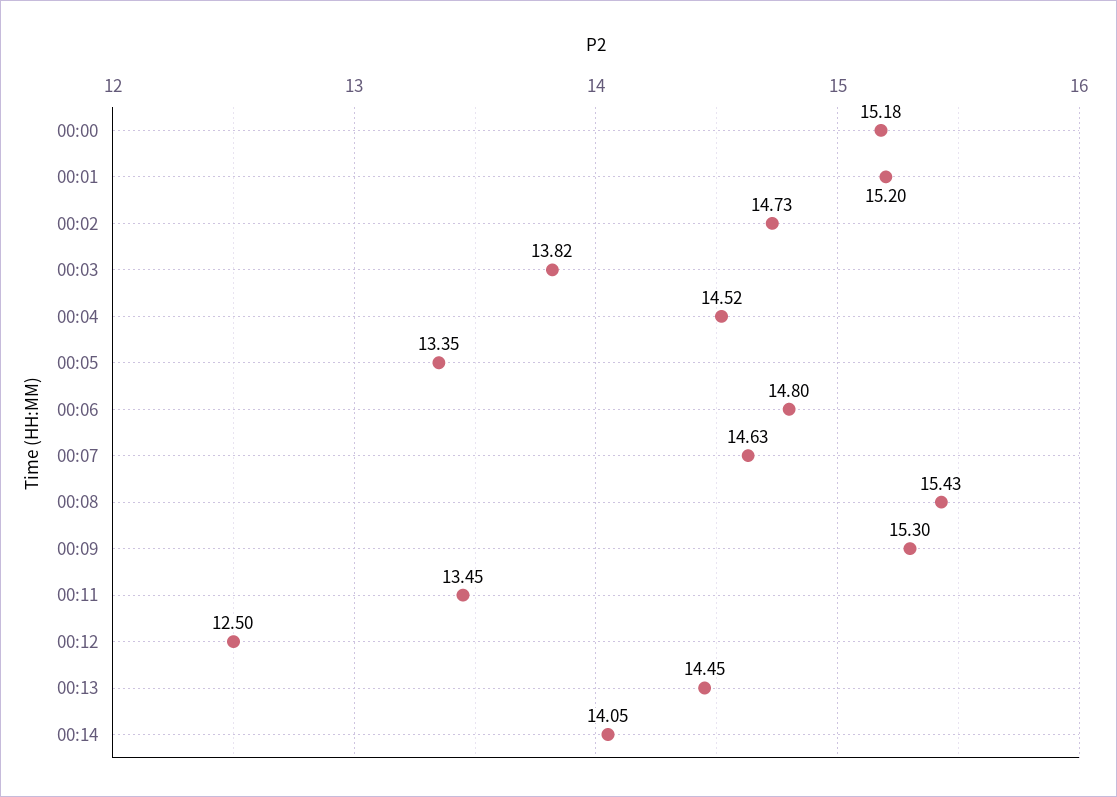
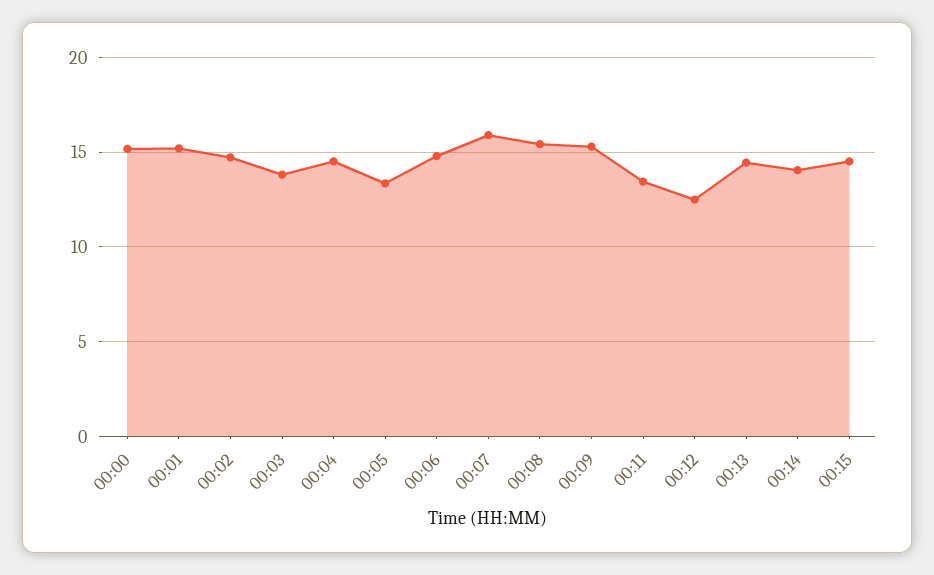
00:07: 14.63 -> 16
00:15: none -> 14.5

